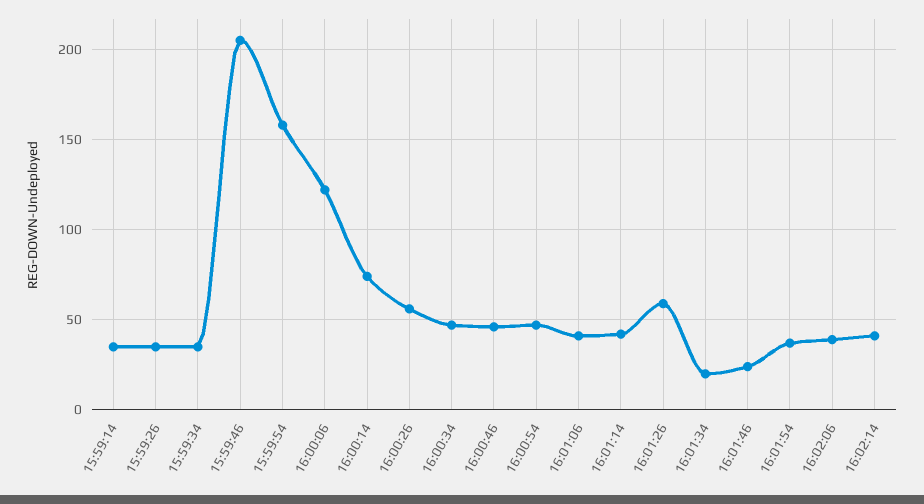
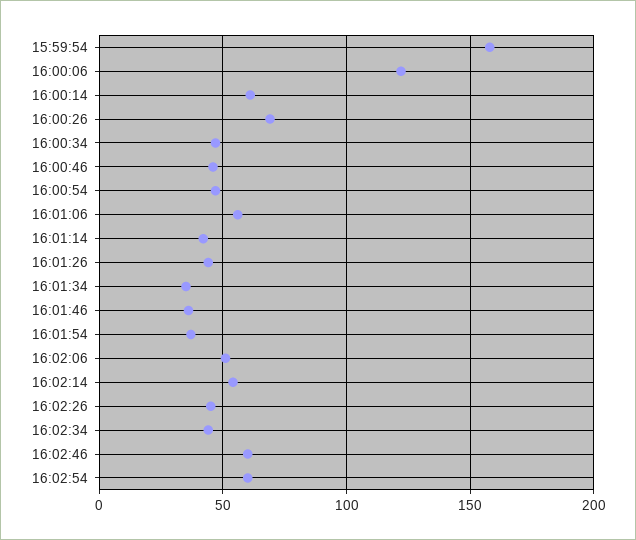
15:59:14: 35 -> none
15:59:26: 35 -> none
15:59:34: 35 -> none
15:59:46: 205 -> none
16:00:14: 75 -> 60
16:00:26: 55 -> 70
16:01:06: 40 -> 55
16:01:26: 60 -> 45
16:01:34: 20 -> 35
16:01:46: 25 -> 35
16:02:06: 40 -> 50
16:02:14: 40 -> 55
16:02:26: none -> 45
16:02:34: none -> 45
16:02:46: none -> 60
16:02:54: none -> 60

